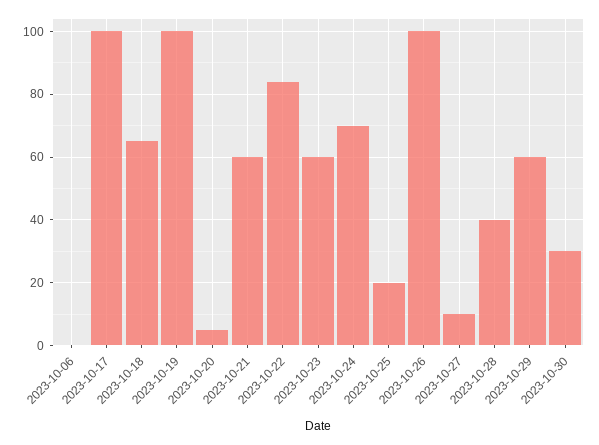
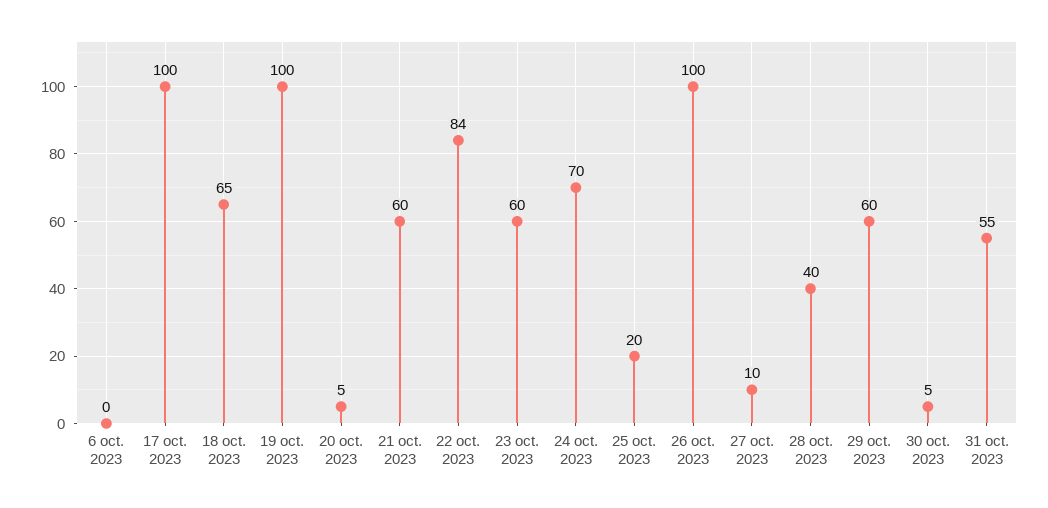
2023-10-30: 30 -> 5
31 oct. 2023: none -> 55

